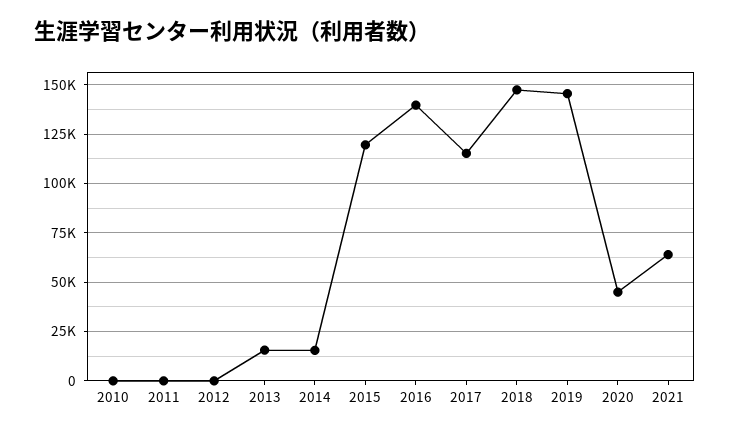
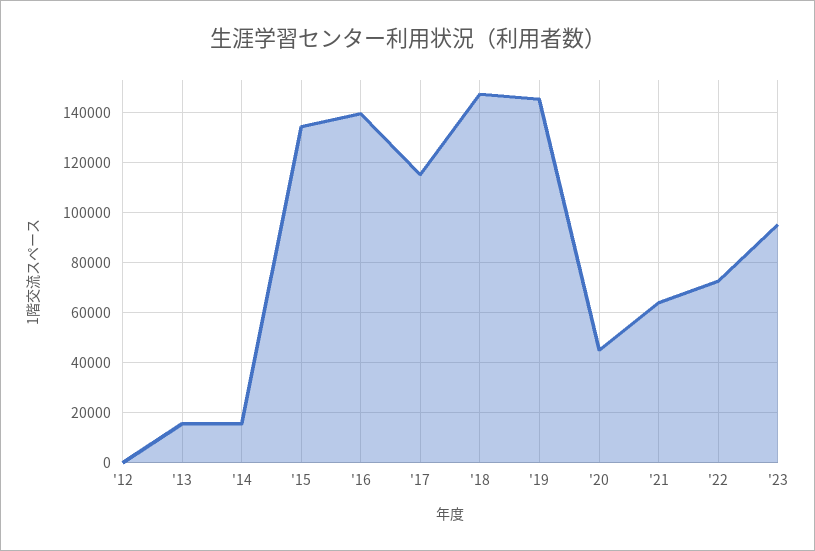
2010: 0 -> none
2011: 0 -> none
2015: 120000 -> 135000
'22: none -> 72500
'23: none -> 95000

